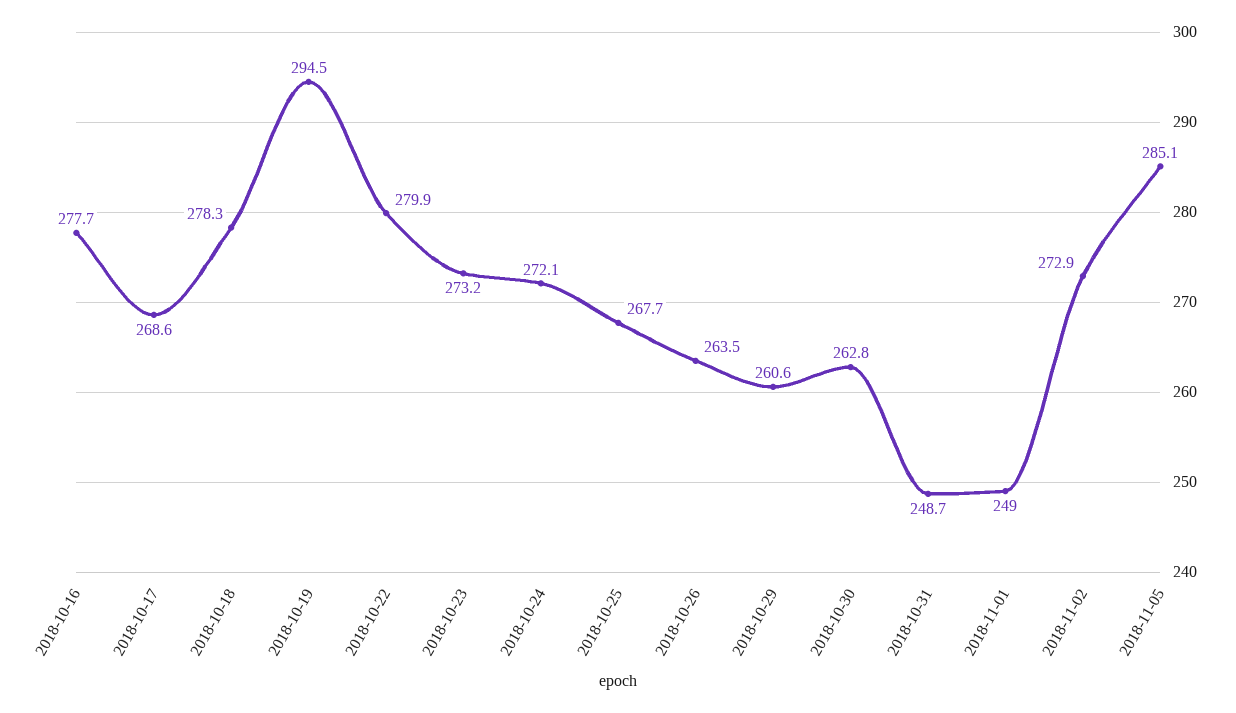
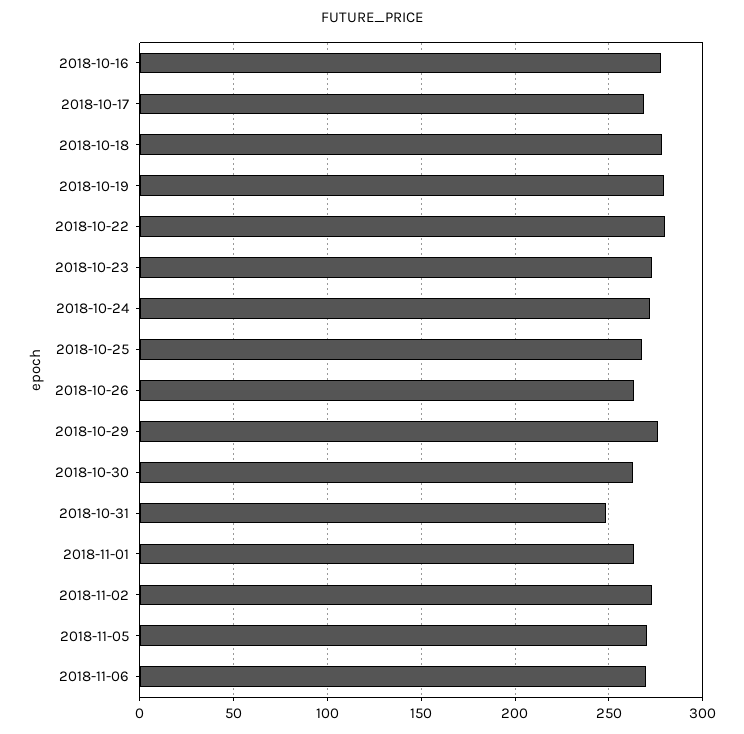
2018-10-19: 294.5 -> 280
2018-10-29: 260.6 -> 275
2018-11-01: 249 -> 265
2018-11-05: 285.1 -> 270
2018-11-06: none -> 270

